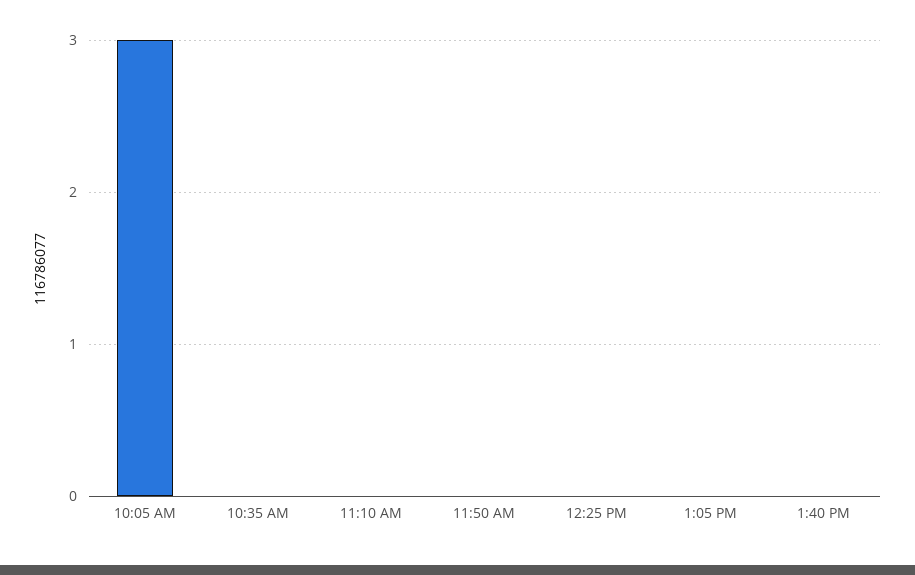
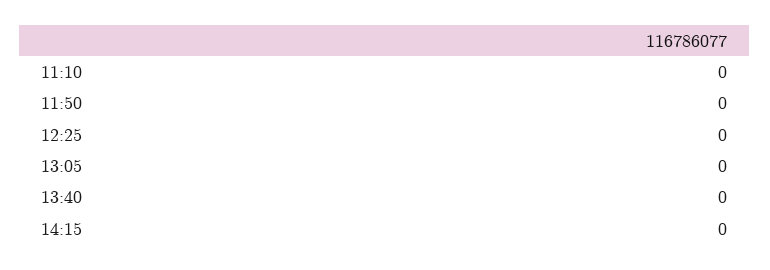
10:05 AM: 3 -> none
10:35 AM: 0 -> none
14:15: none -> 0

